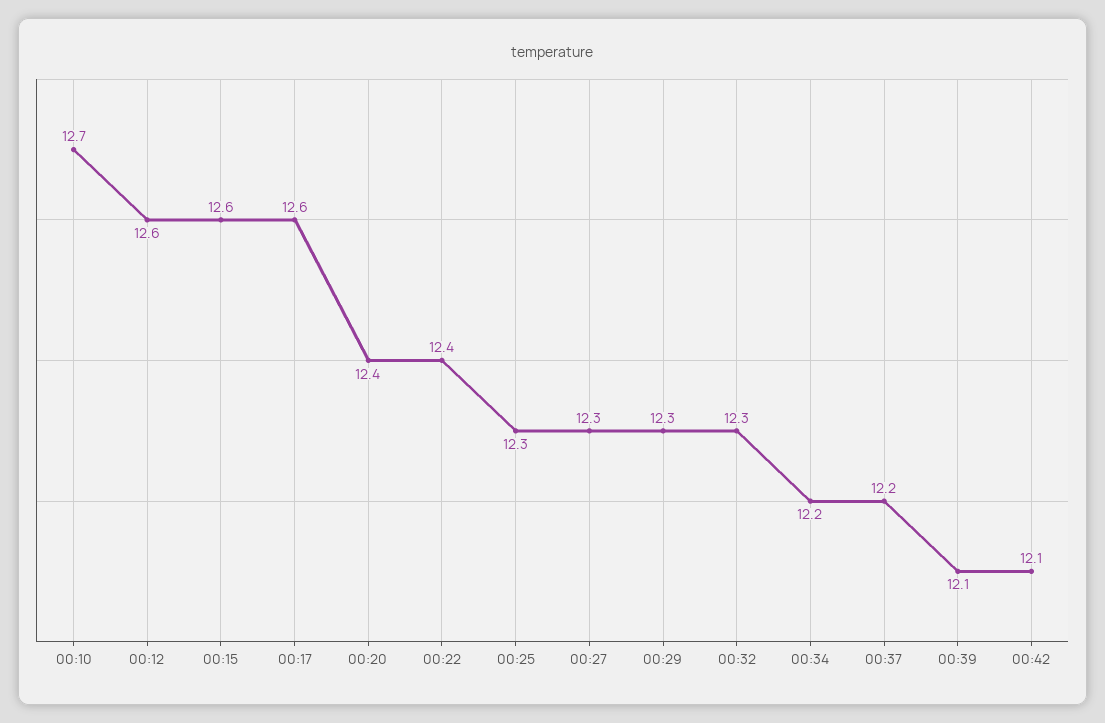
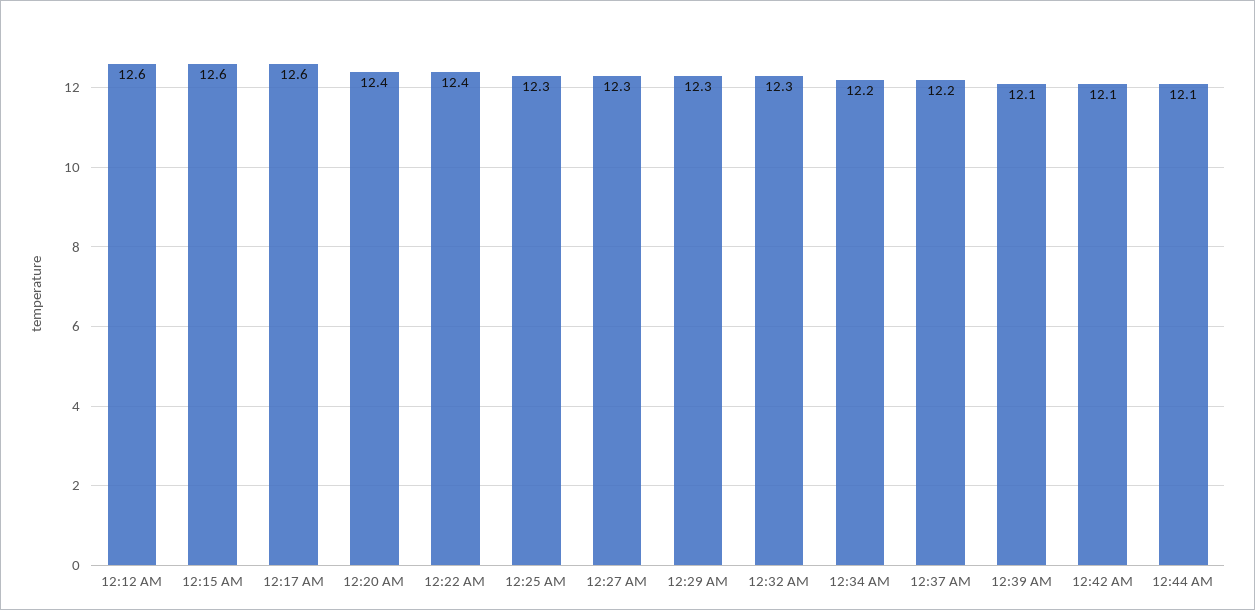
00:10: 12.7 -> none
12:44 AM: none -> 12.1

